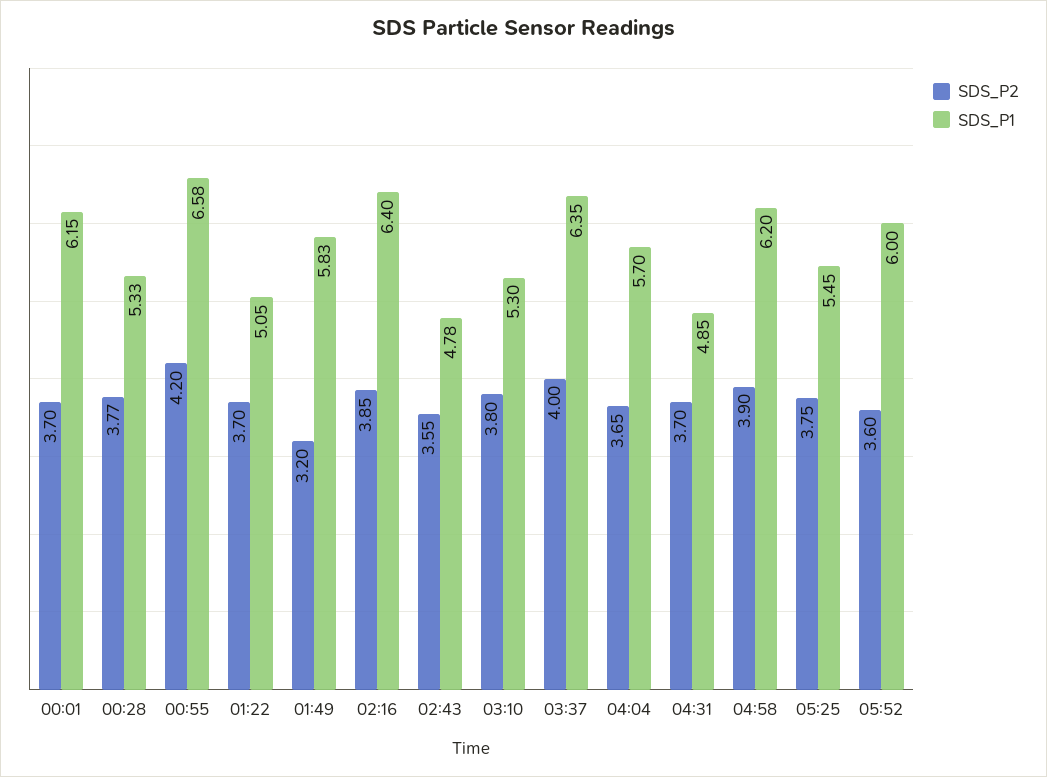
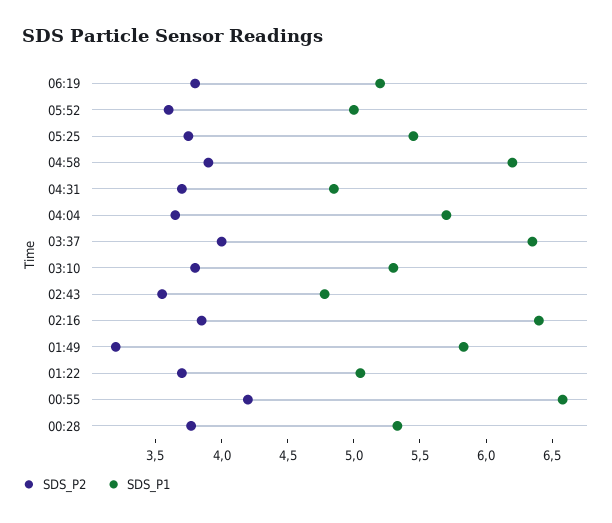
SDS_P2, 00:01: 3.7 -> none
SDS_P1, 00:01: 6.15 -> none
SDS_P1, 05:52: 6 -> 5
SDS_P2, 06:19: none -> 3.8
SDS_P1, 06:19: none -> 5.2

